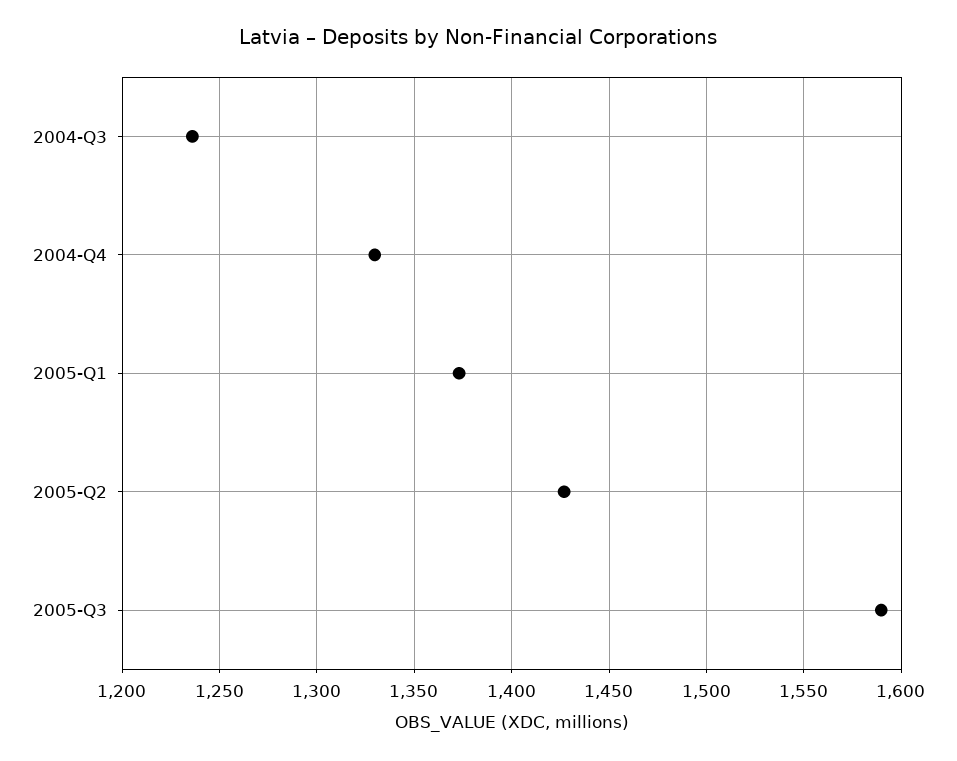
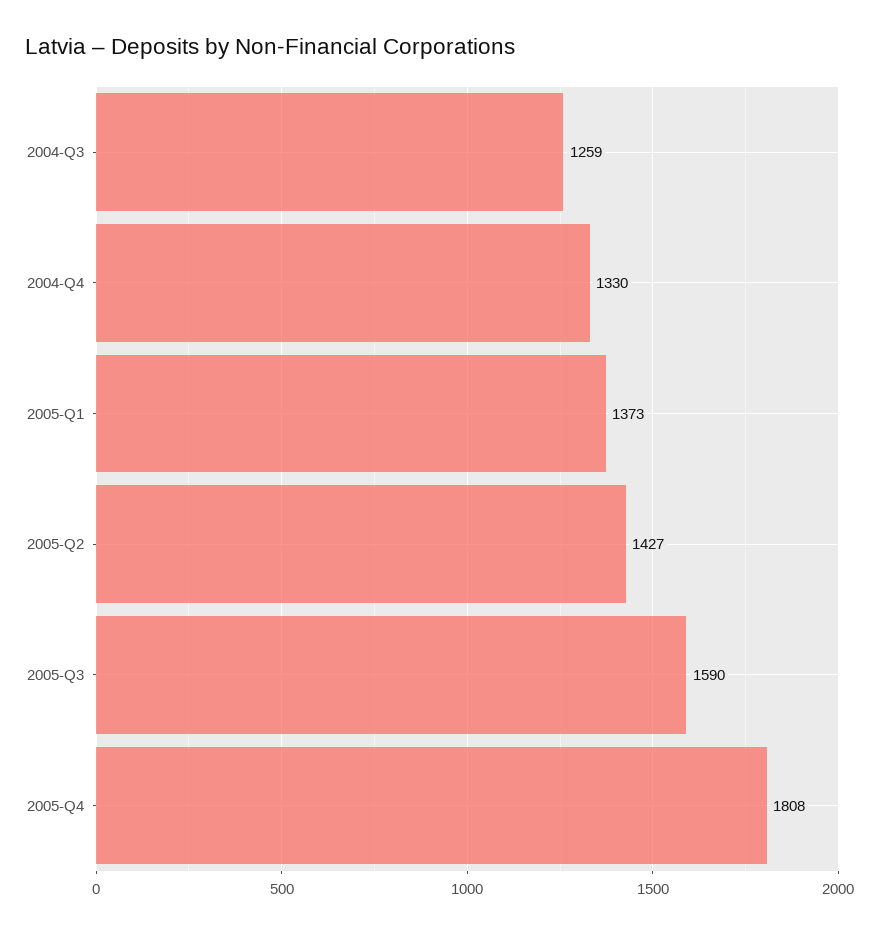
2004-Q3: 1235 -> 1259
2005-Q4: none -> 1808

